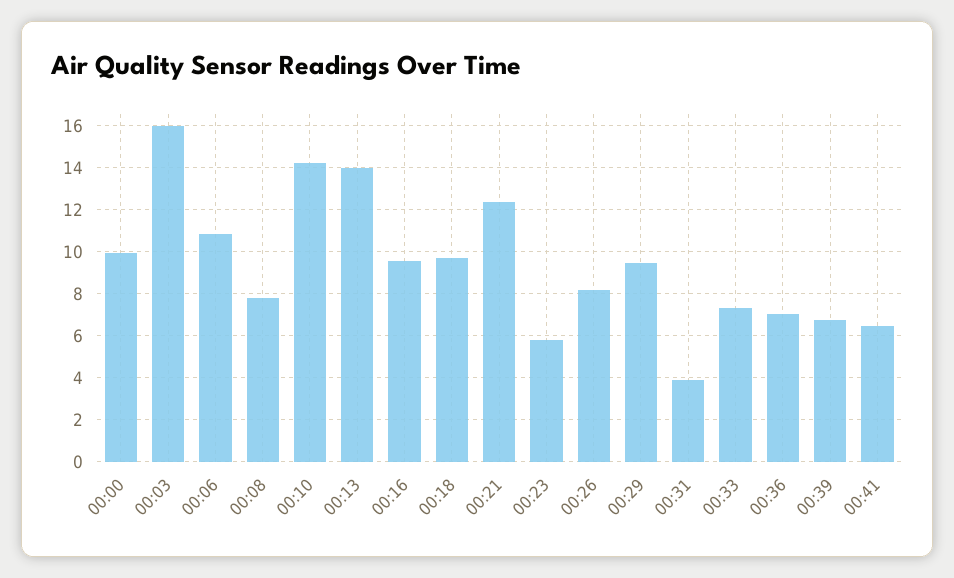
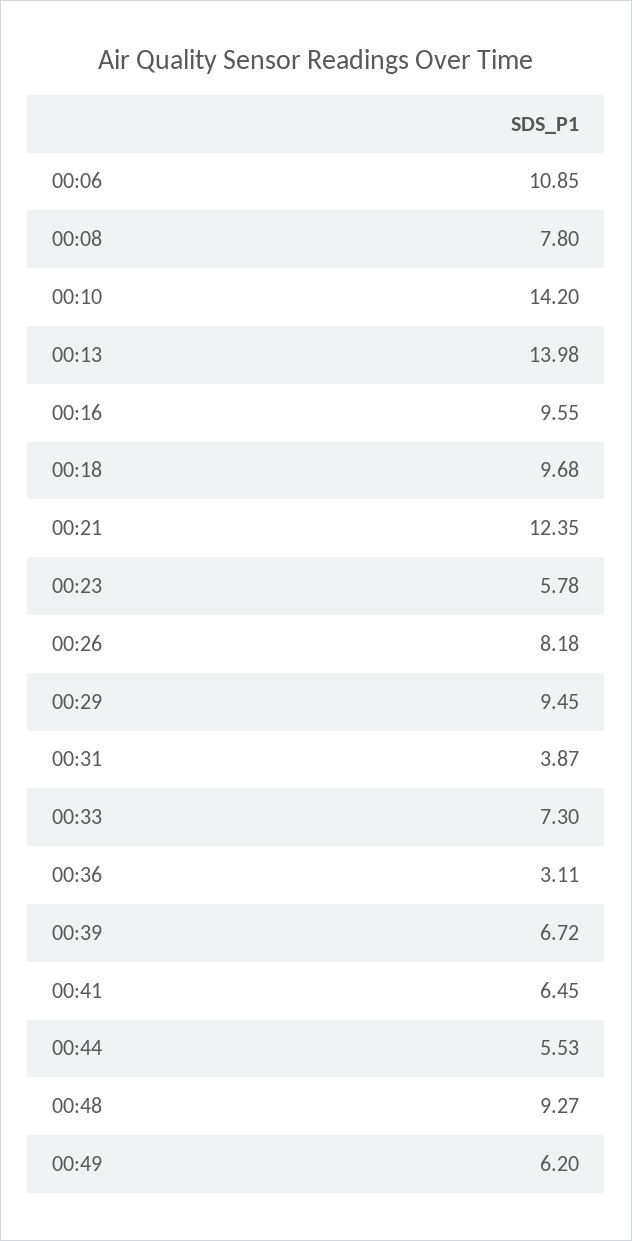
00:00: 10 -> none
00:03: 16 -> none
00:36: 7 -> 3.11
00:44: none -> 5.53
00:48: none -> 9.27
00:49: none -> 6.2

